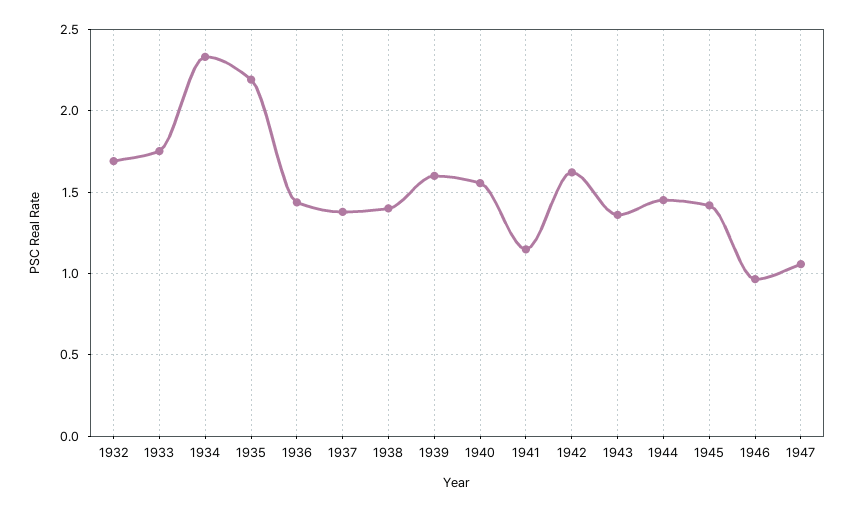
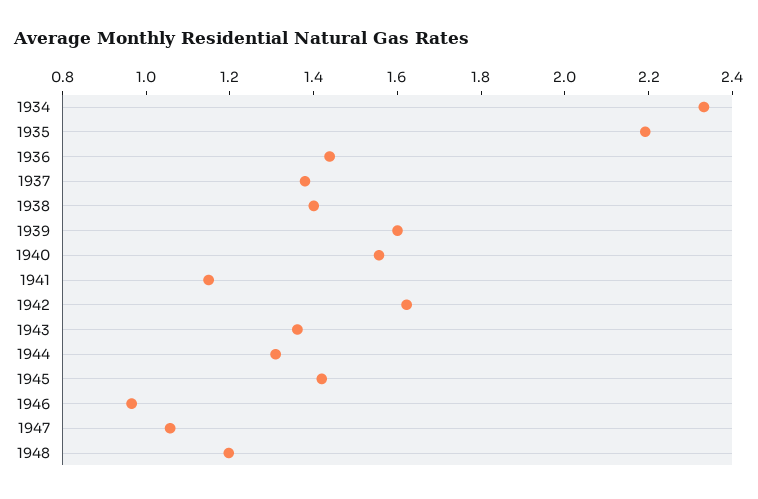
1932: 1.7 -> none
1933: 1.75 -> none
1944: 1.45 -> 1.3
1948: none -> 1.2

